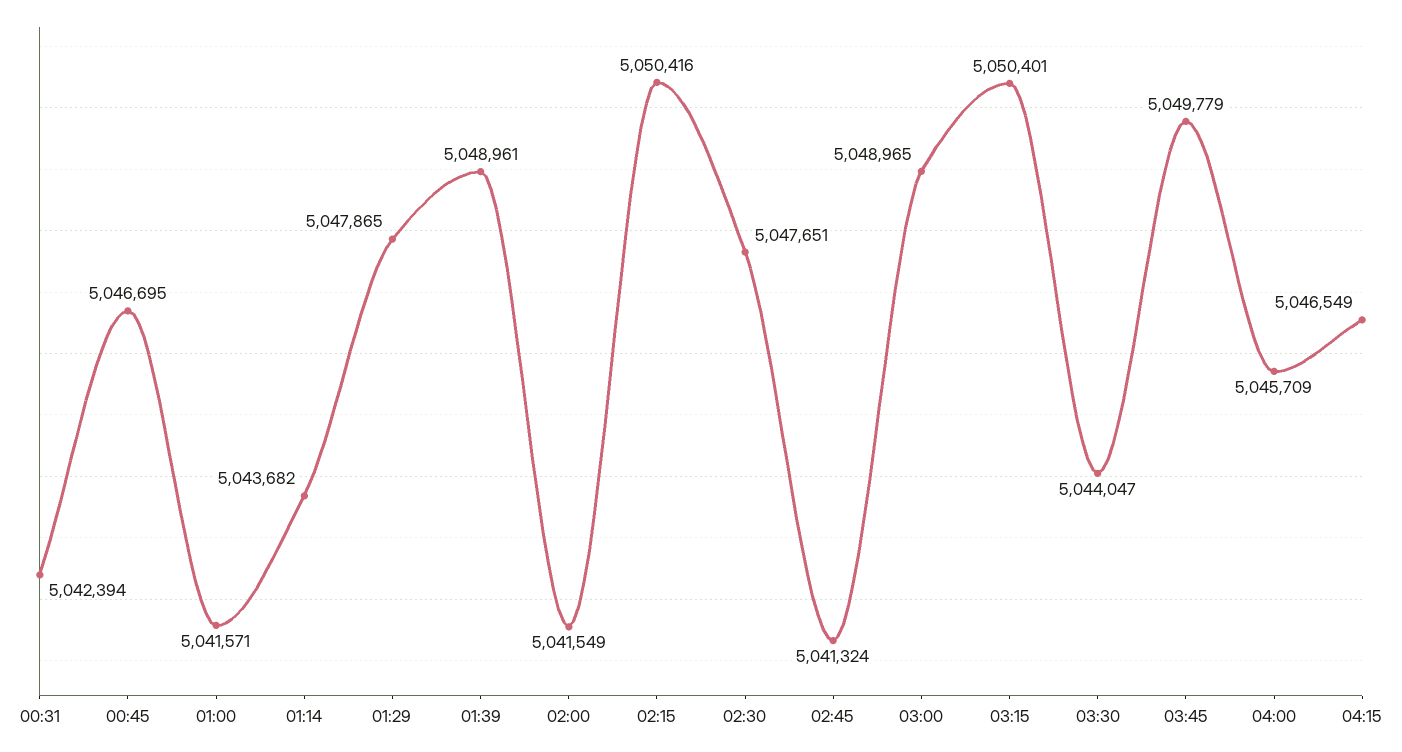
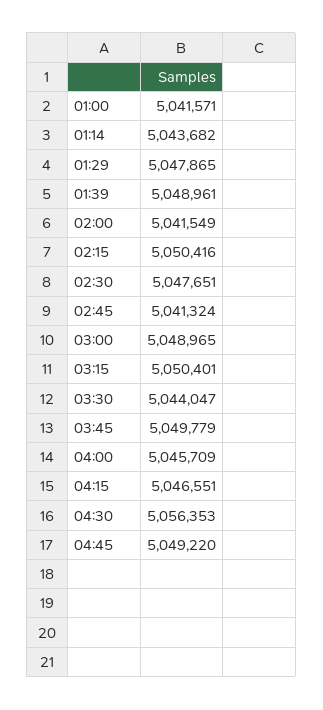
00:31: 5042394 -> none
00:45: 5046695 -> none
04:15: 5046549 -> 5046551
04:30: none -> 5056353
04:45: none -> 5049220

